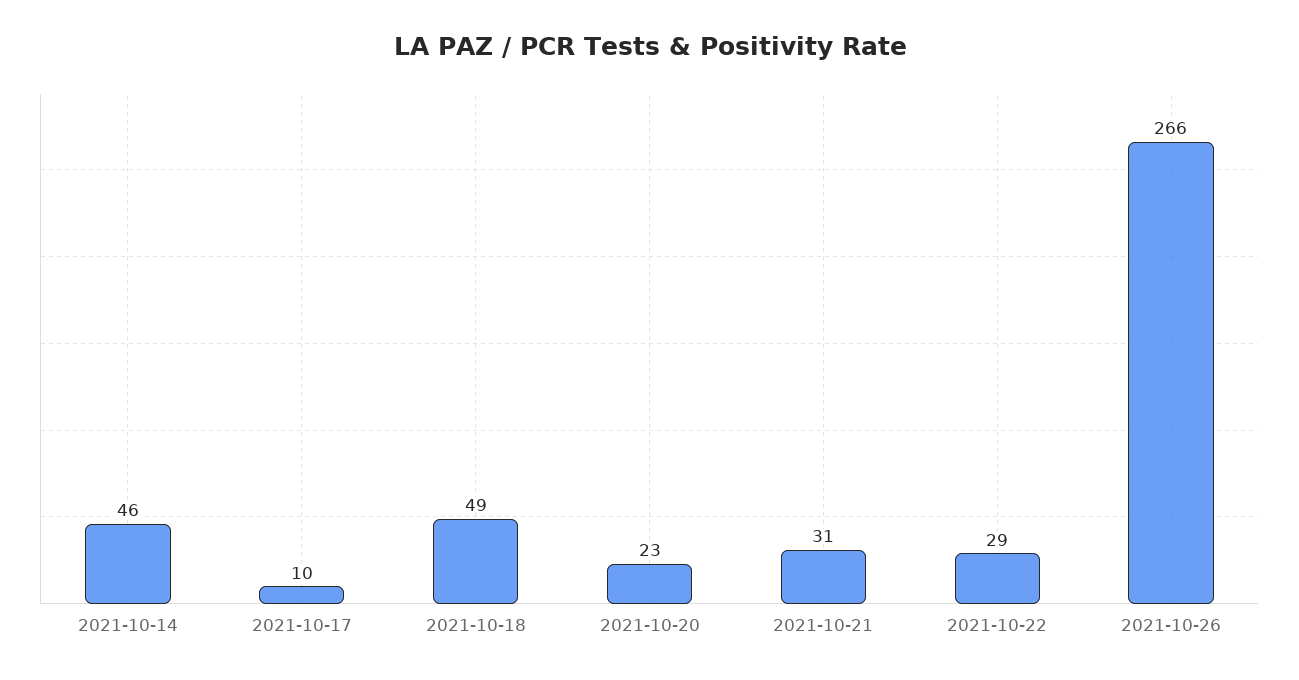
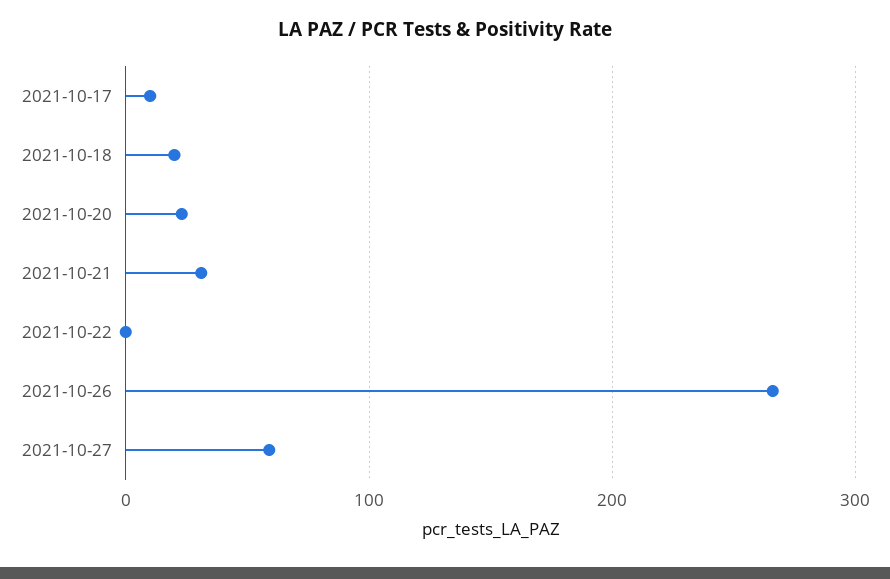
2021-10-14: 46 -> none
2021-10-18: 49 -> 20
2021-10-22: 29 -> 0
2021-10-27: none -> 60

